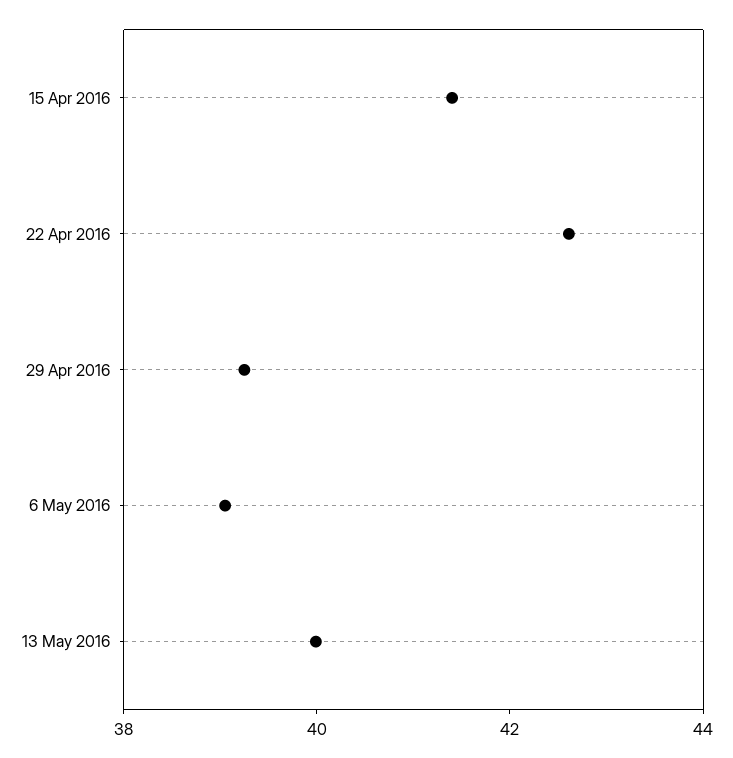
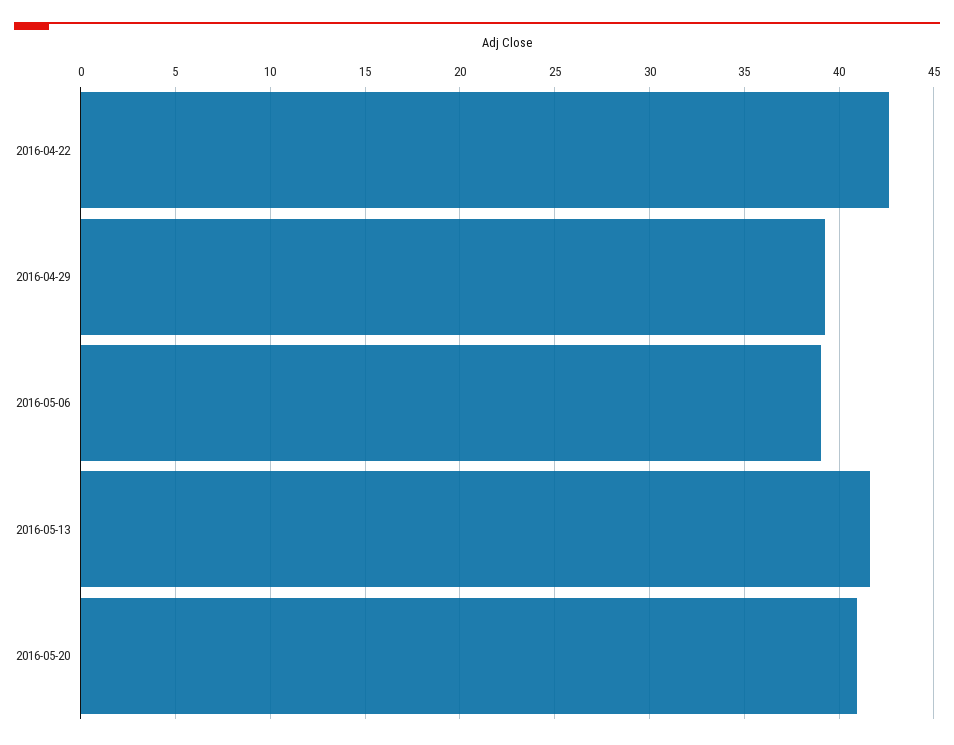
15 Apr 2016: 41.5 -> none
13 May 2016: 40 -> 41.5
2016-05-20: none -> 41

